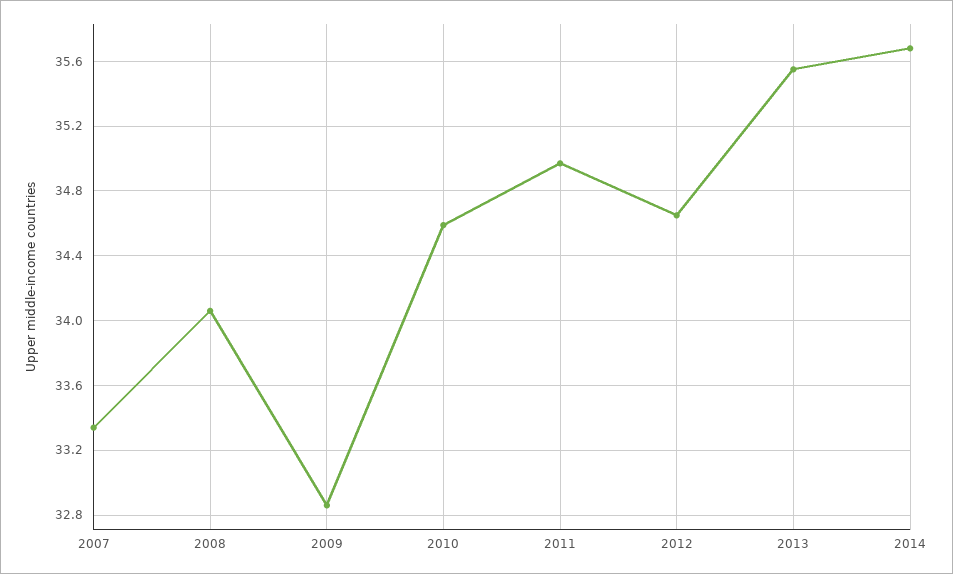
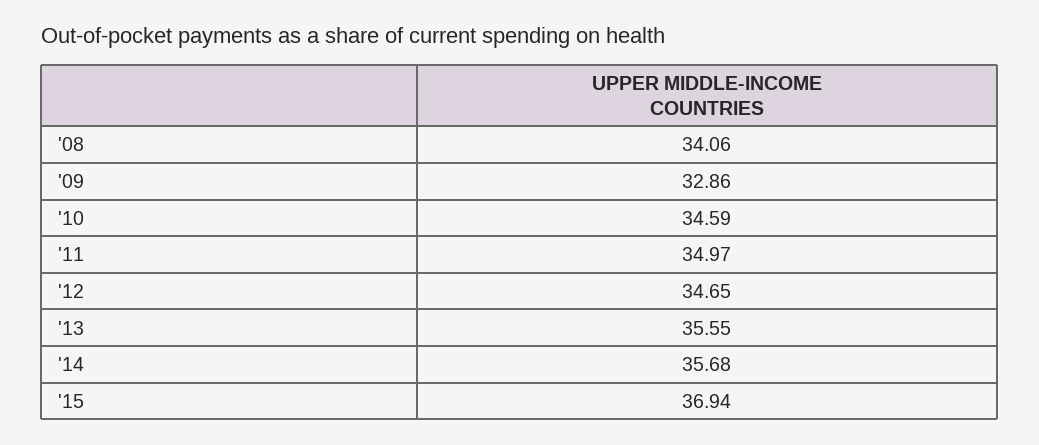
2007: 33.35 -> none
'15: none -> 36.94

